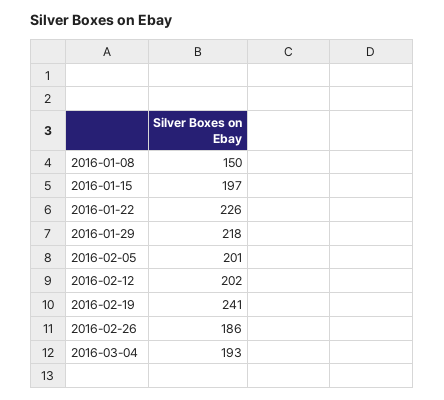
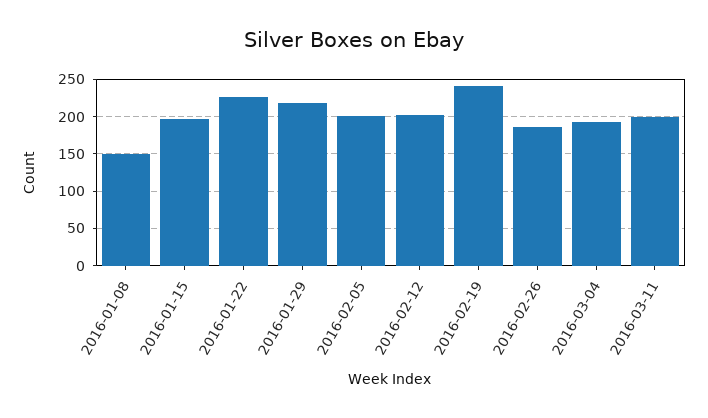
2016-03-11: none -> 200

